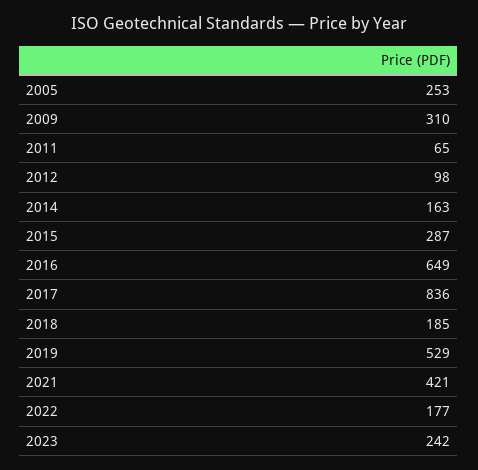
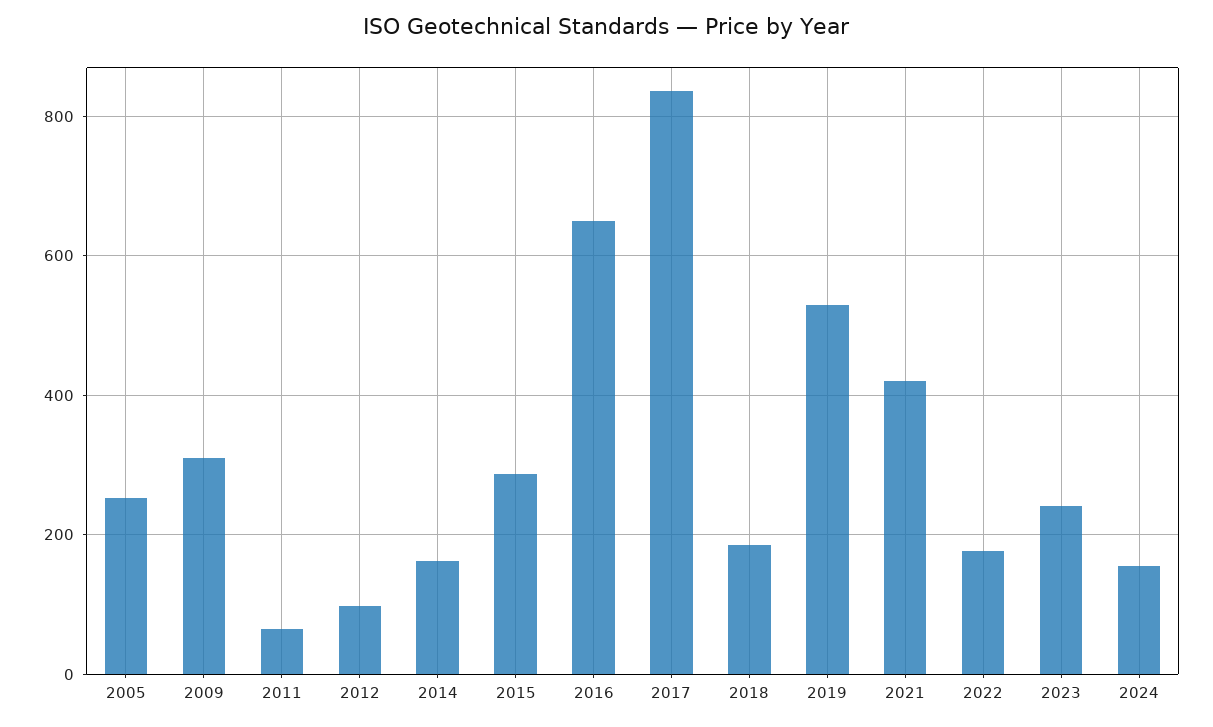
2024: none -> 160

